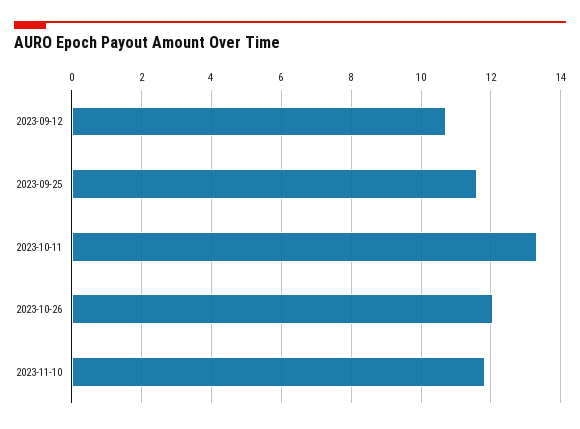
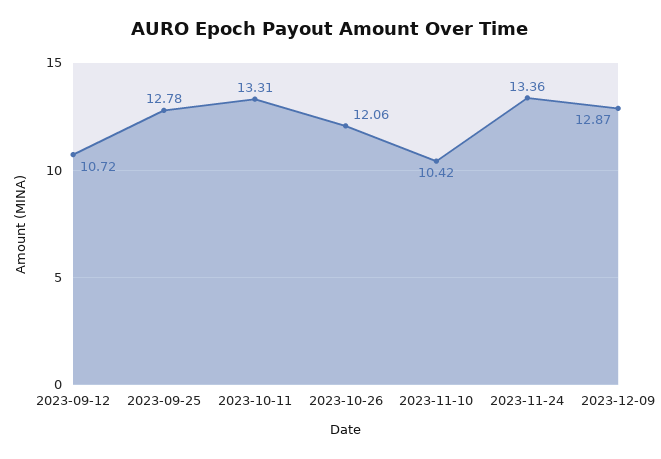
2023-09-25: 11.6 -> 12.78
2023-11-10: 11.8 -> 10.42
2023-11-24: none -> 13.36
2023-12-09: none -> 12.87

